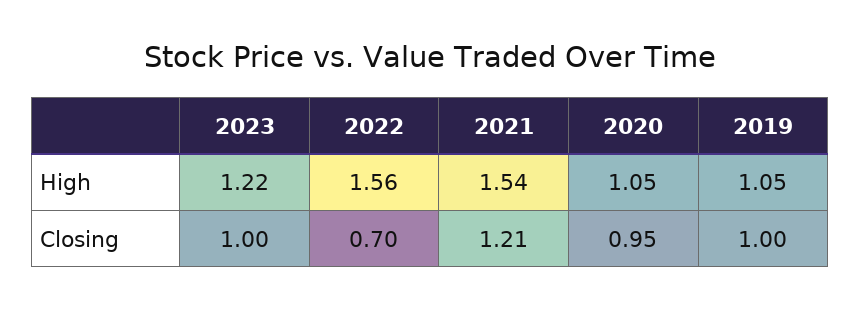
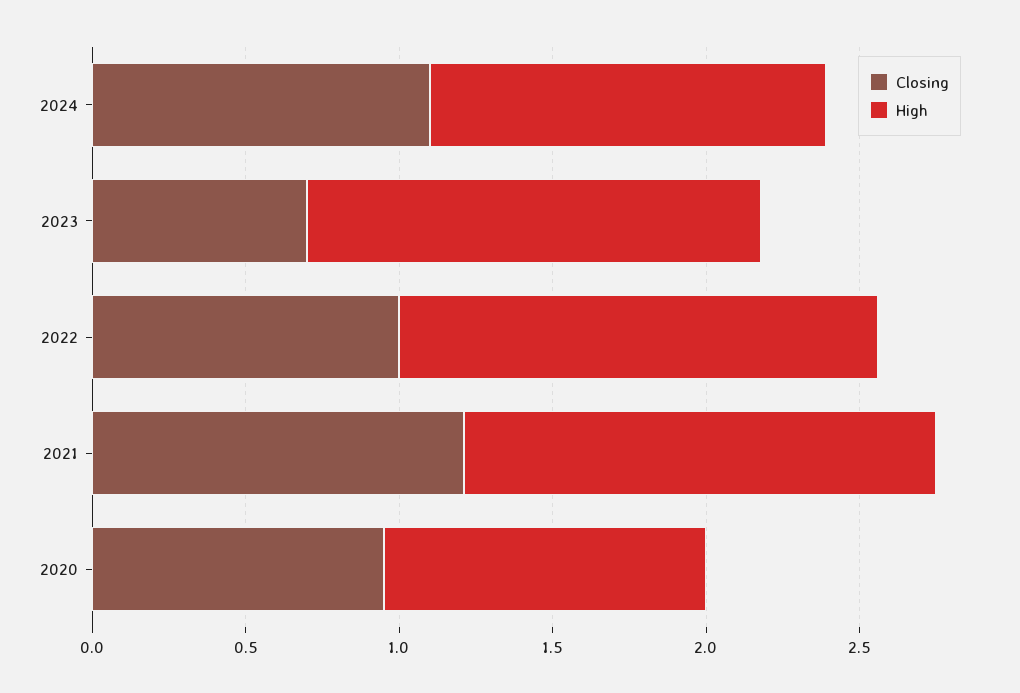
High, 2023: 1.22 -> 1.5
High, 2019: 1.05 -> none
Closing, 2023: 1 -> 0.7
Closing, 2022: 0.7 -> 1
Closing, 2019: 1 -> none
Closing, 2024: none -> 1.1
High, 2024: none -> 1.3

